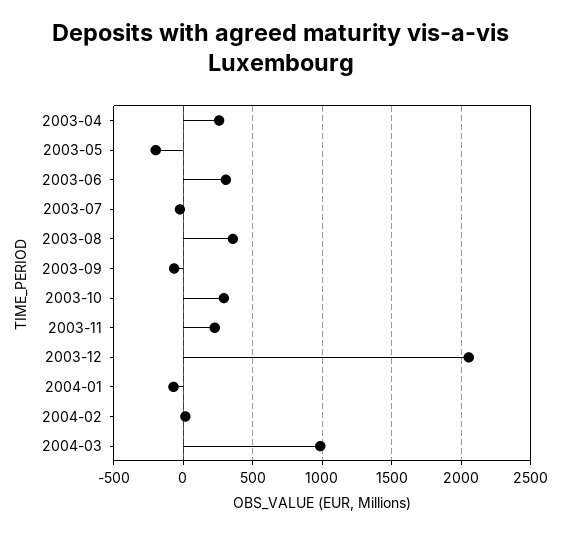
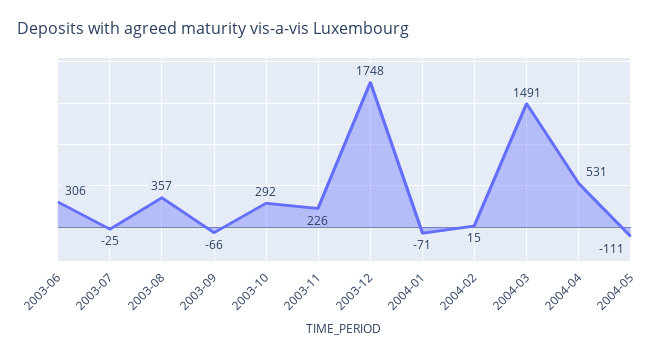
2003-04: 250 -> none
2003-05: -200 -> none
2003-12: 2050 -> 1748
2004-03: 1000 -> 1491
2004-04: none -> 531
2004-05: none -> -111

